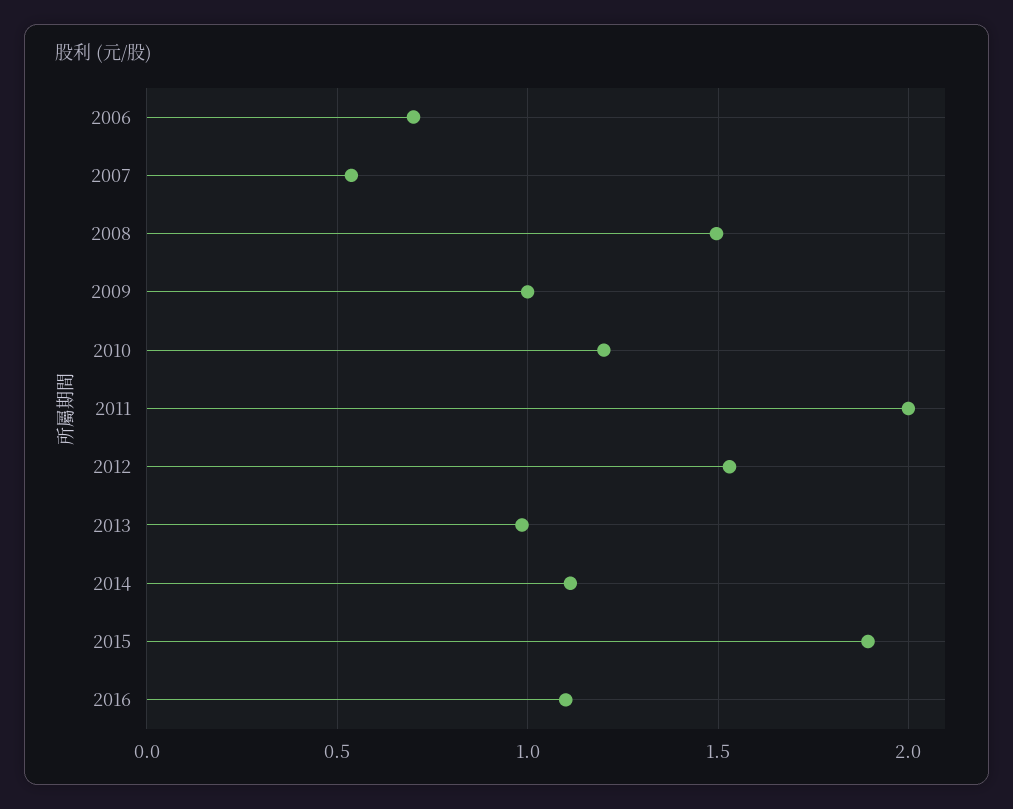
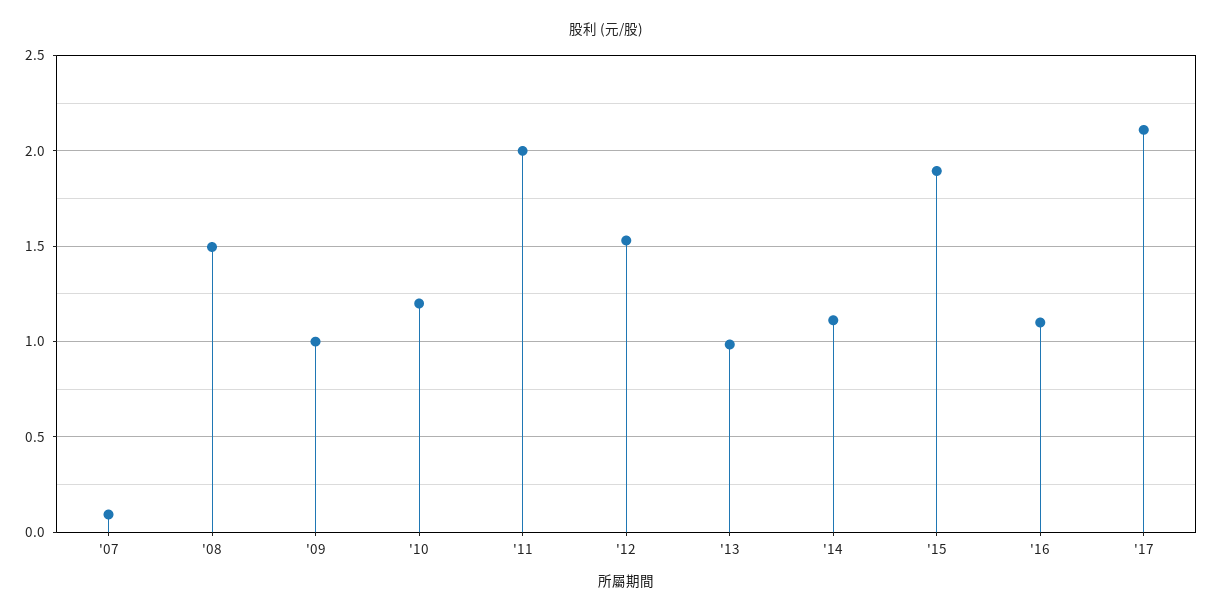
2006: 0.7 -> none
2007: 0.55 -> 0.1
'17: none -> 2.1

